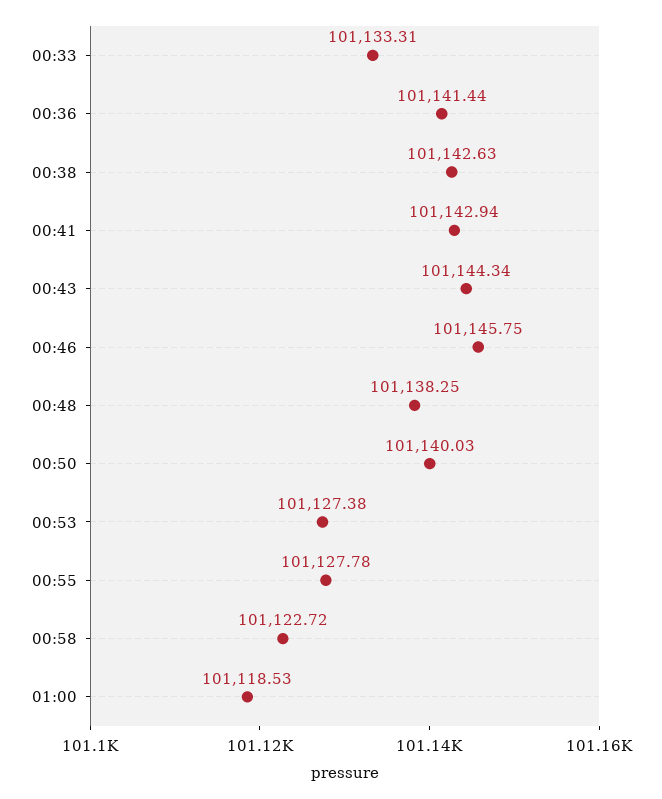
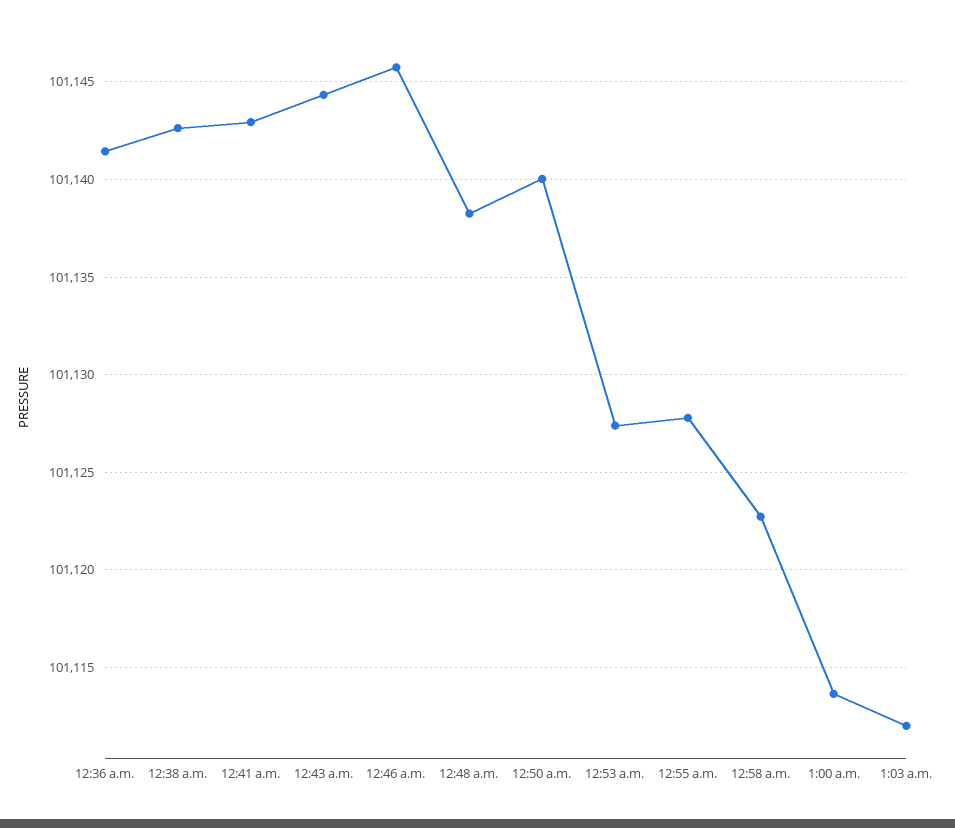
00:33: 101133.31 -> none
01:00: 101118.53 -> 101113.5
1:03 a.m.: none -> 101112

